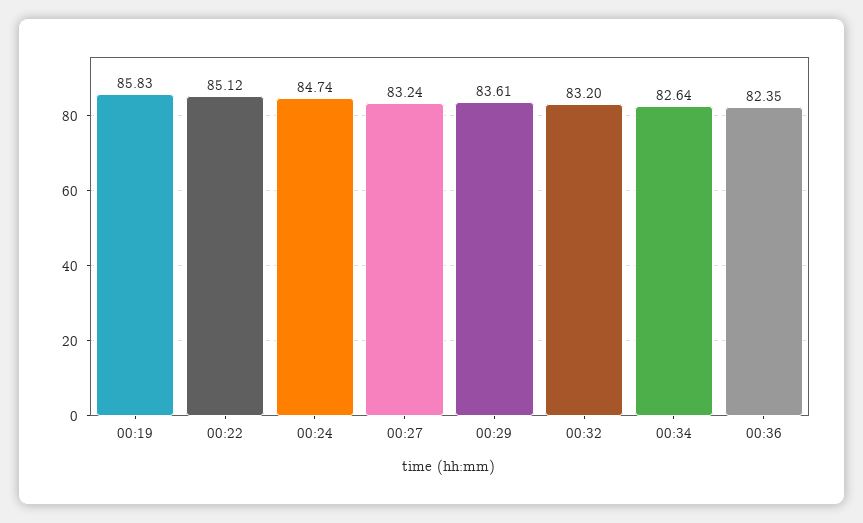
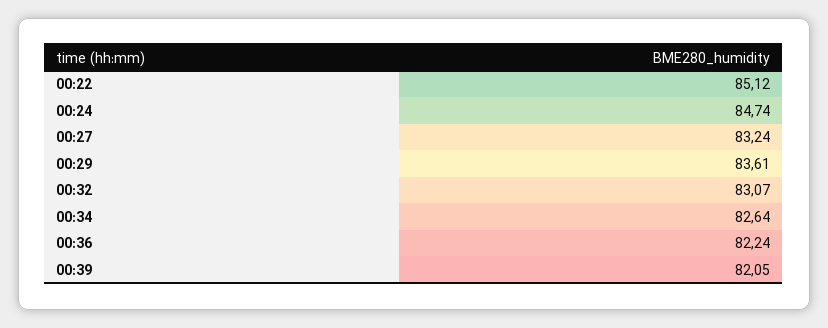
00:19: 85.83 -> none
00:32: 83.2 -> 83.07
00:36: 82.35 -> 82.24
00:39: none -> 82.05

